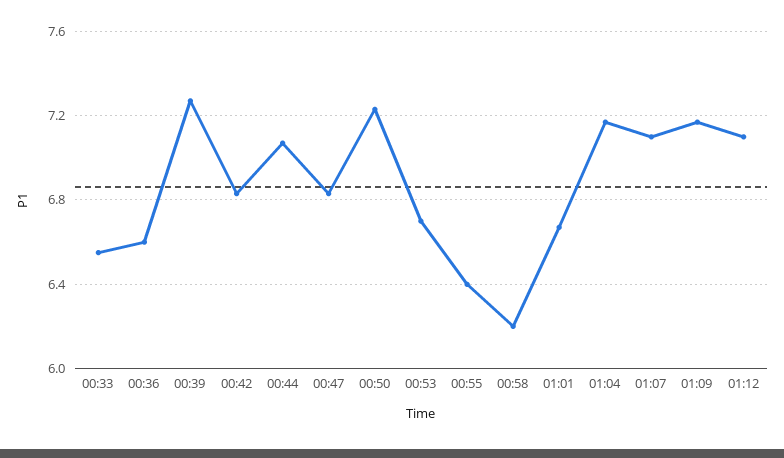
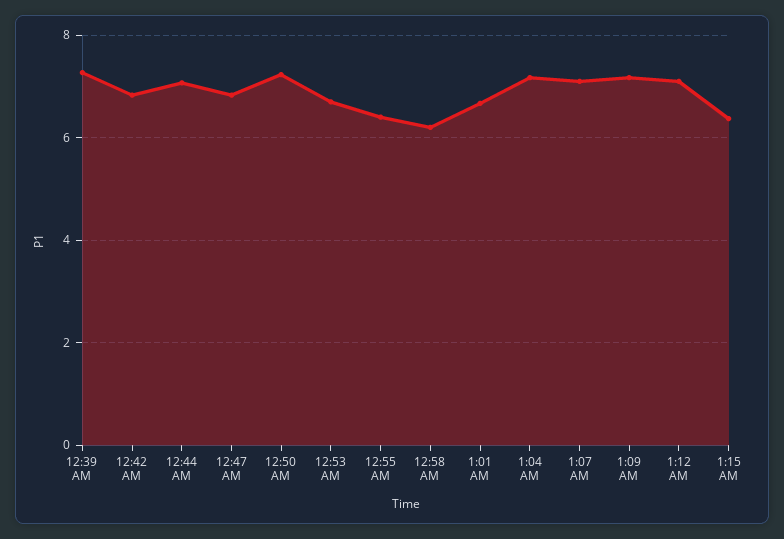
00:33: 6.55 -> none
00:36: 6.6 -> none
1:15 AM: none -> 6.4

